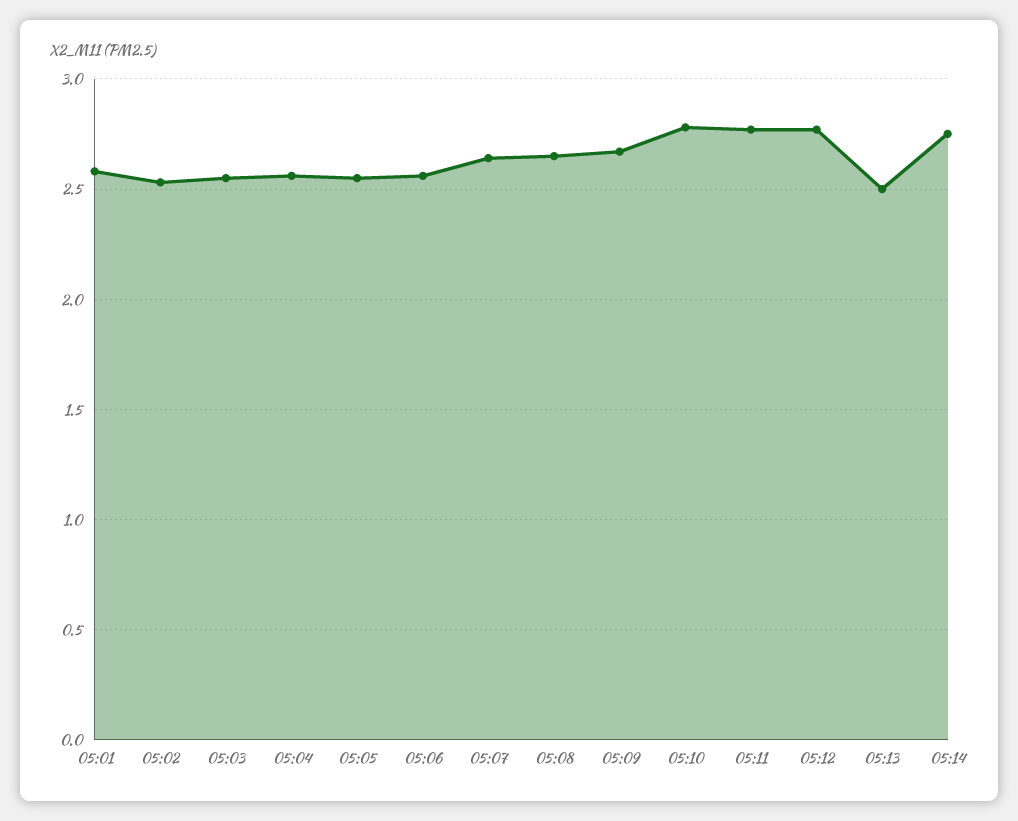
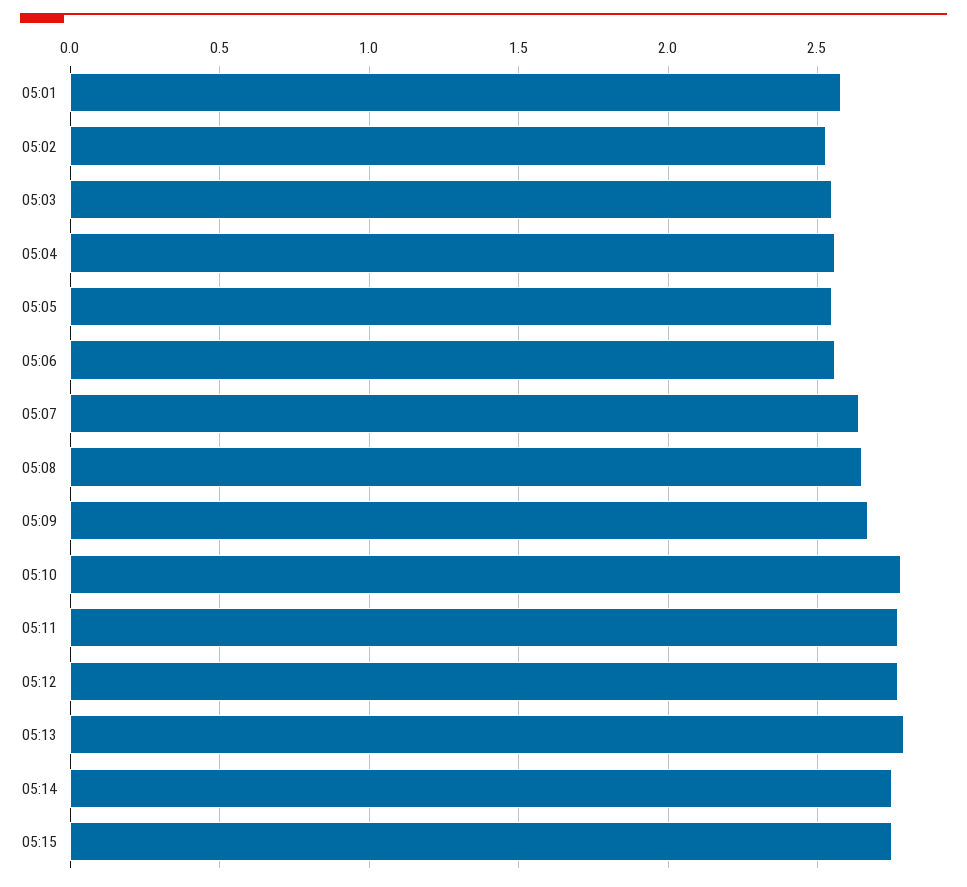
05:13: 2.5 -> 2.8
05:15: none -> 2.75

